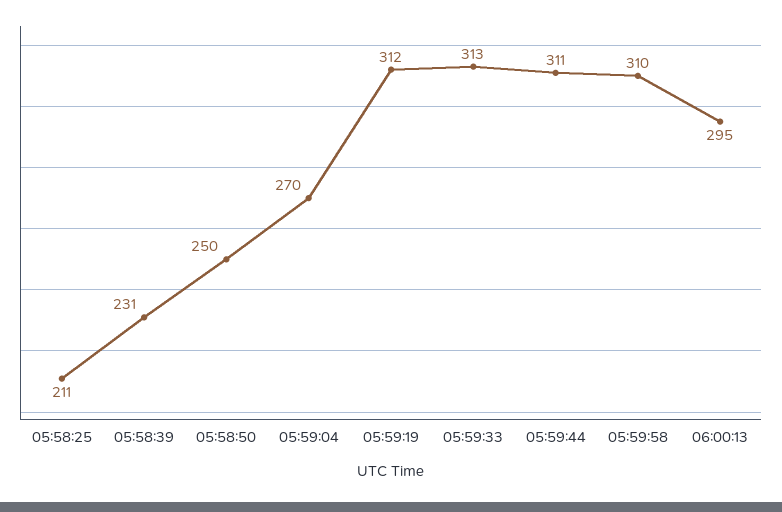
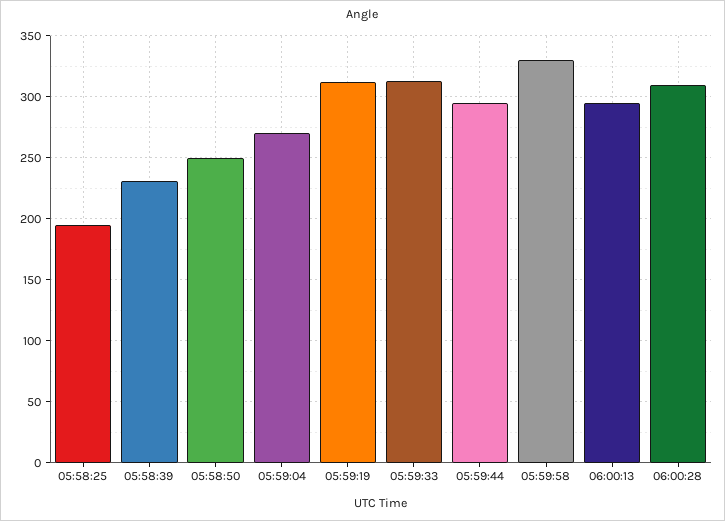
05:58:25: 211 -> 195
05:59:44: 311 -> 295
05:59:58: 310 -> 330
06:00:28: none -> 310

